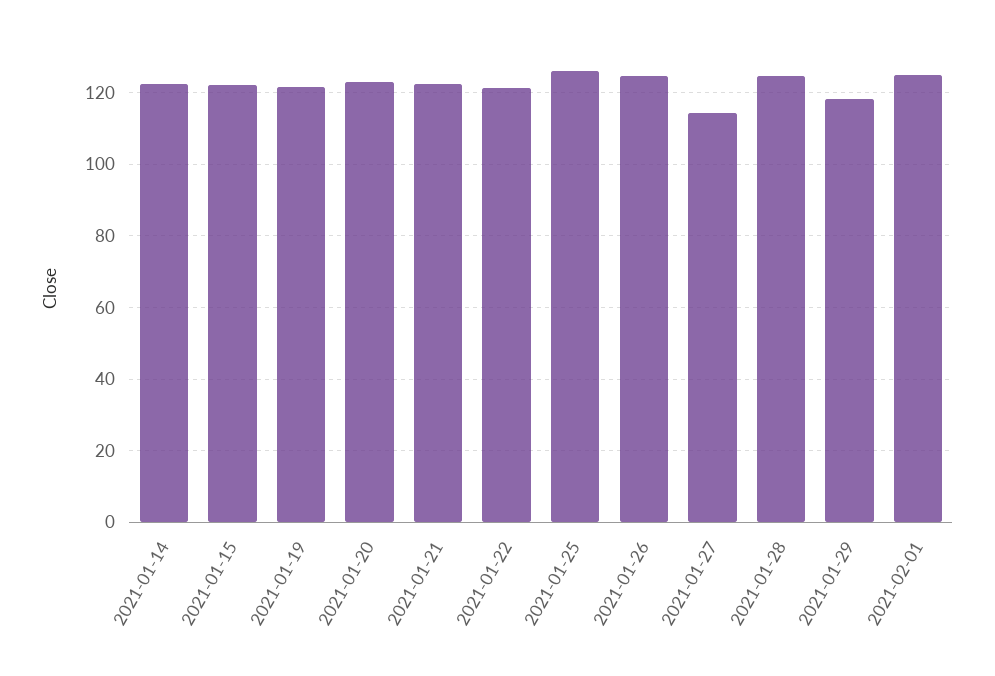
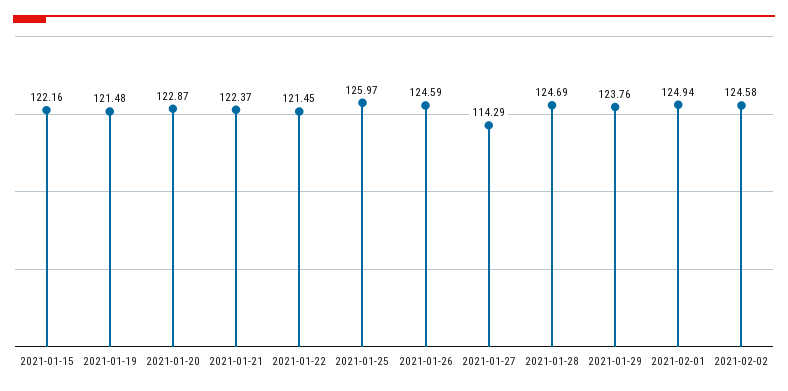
2021-01-14: 122 -> none
2021-01-29: 118 -> 123.76
2021-02-02: none -> 124.58

